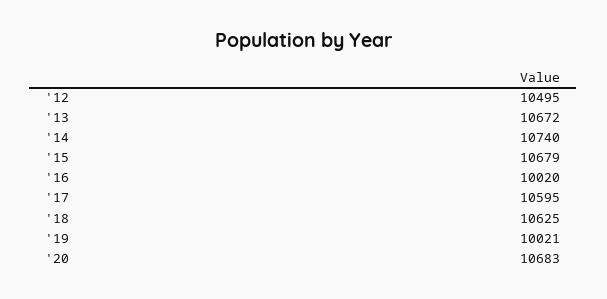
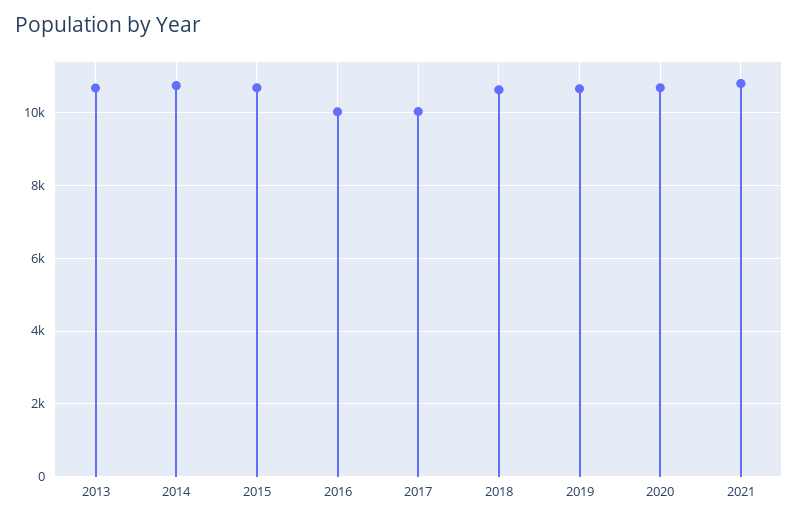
'12: 10495 -> none
'17: 10595 -> 10000
'19: 10021 -> 10600
2021: none -> 10800

